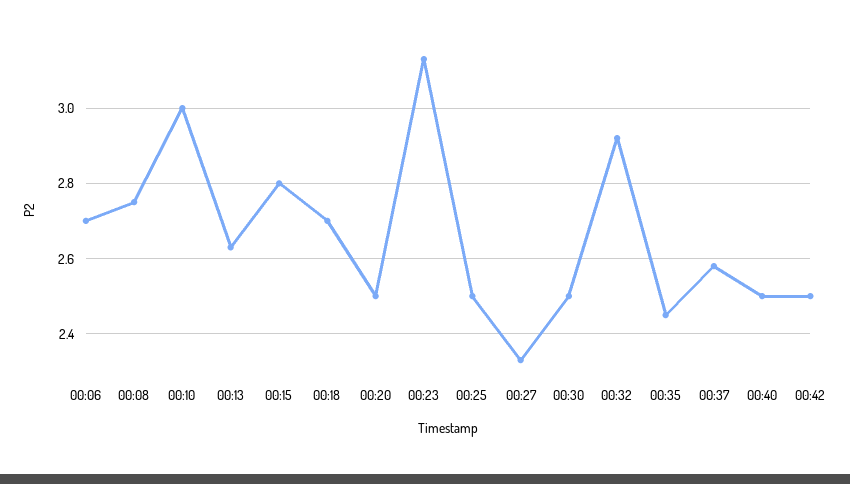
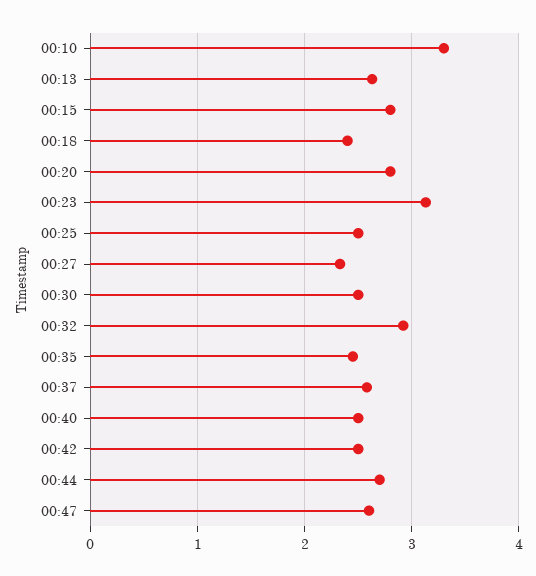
00:06: 2.7 -> none
00:08: 2.75 -> none
00:10: 3 -> 3.3
00:18: 2.7 -> 2.4
00:20: 2.5 -> 2.8
00:44: none -> 2.7
00:47: none -> 2.6

